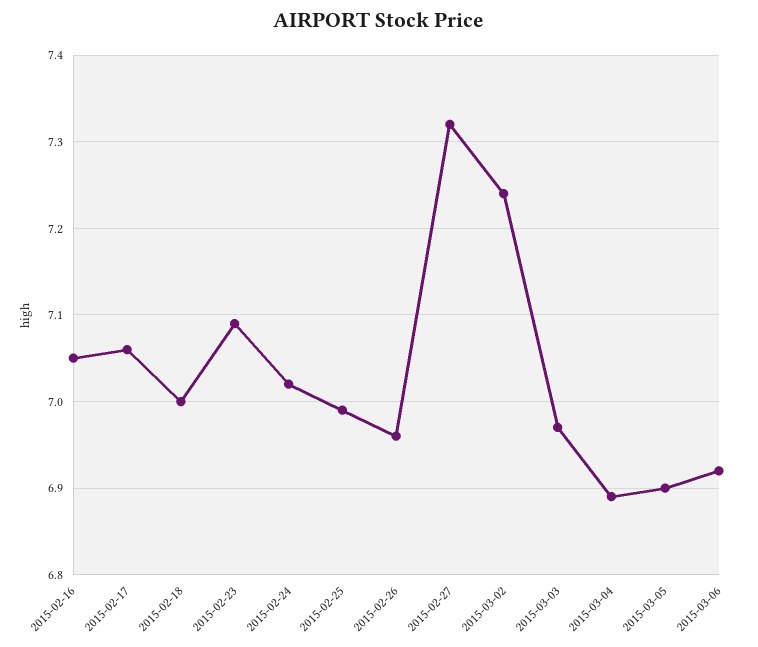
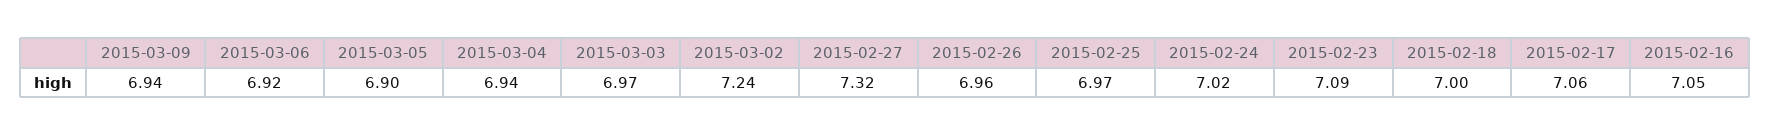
2015-02-25: 6.99 -> 6.97
2015-03-04: 6.89 -> 6.94
2015-03-09: none -> 6.94

